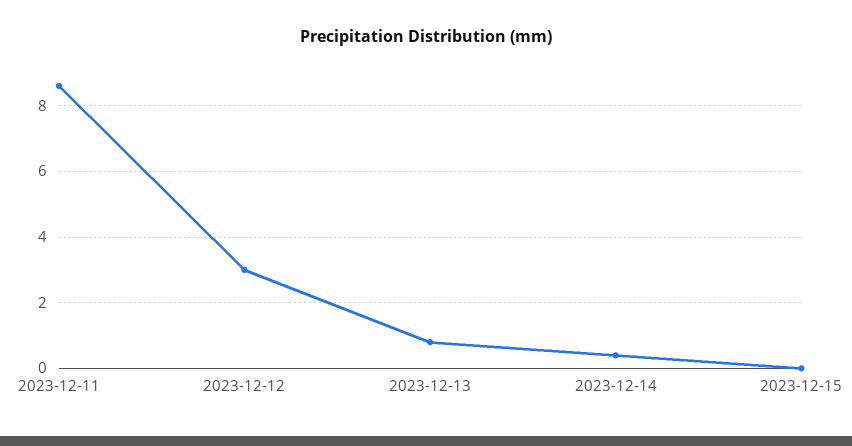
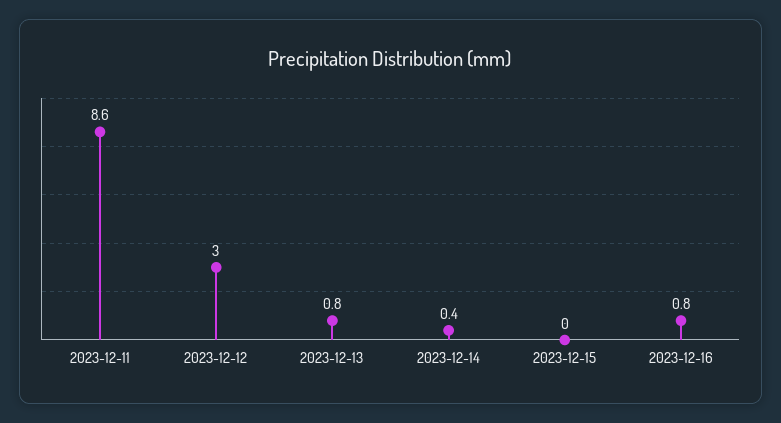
2023-12-16: none -> 0.8

